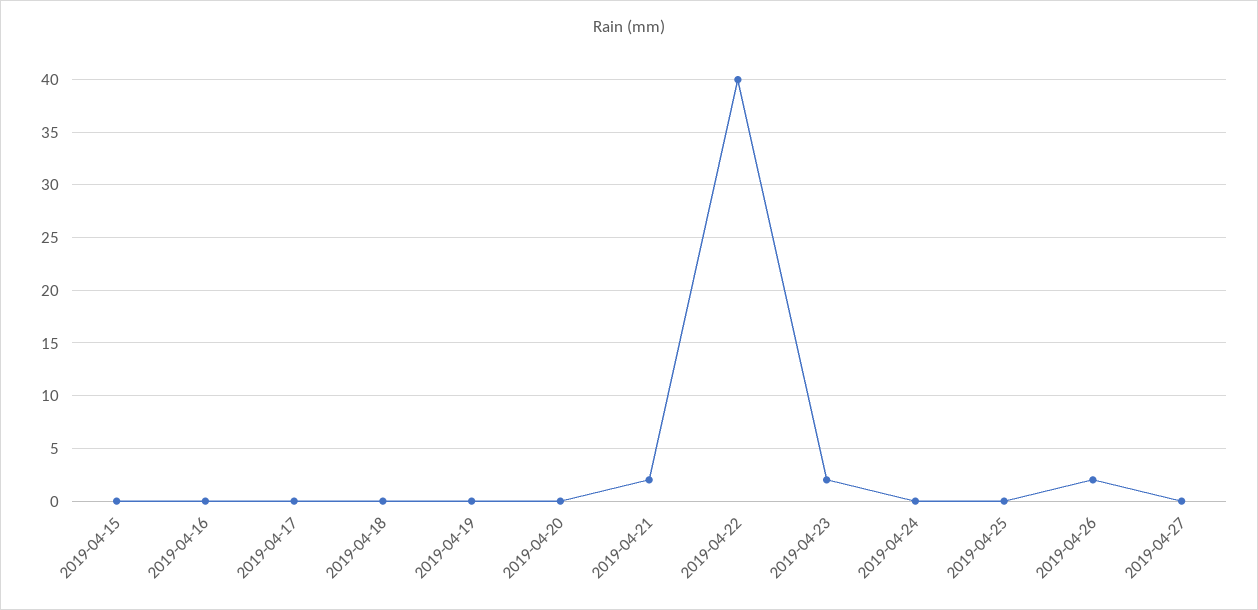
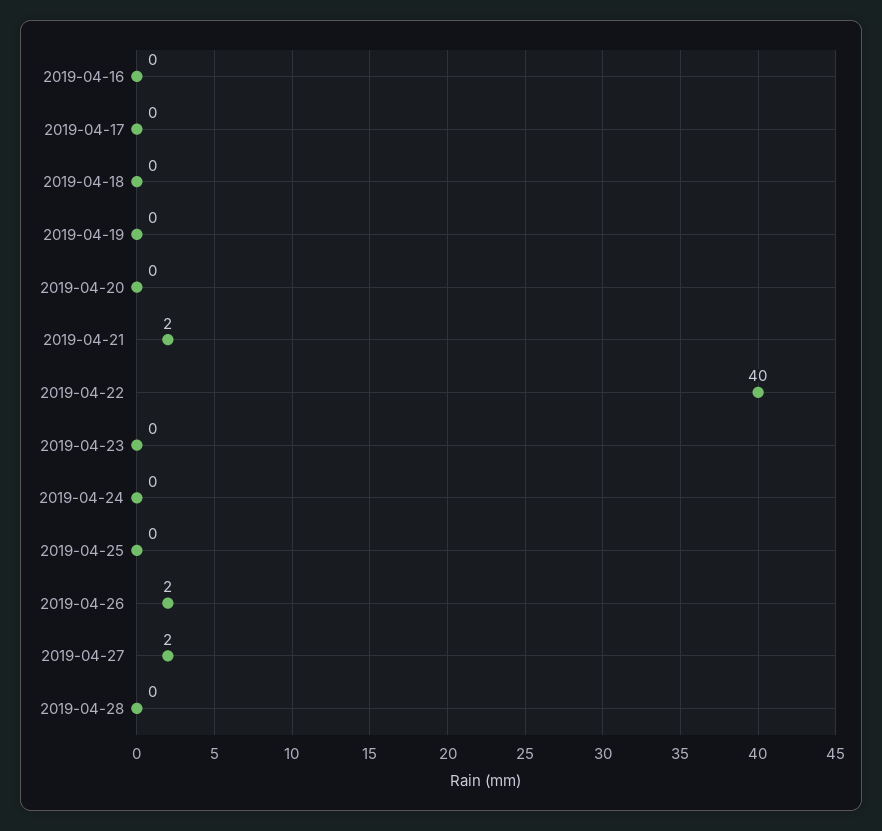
2019-04-15: 0 -> none
2019-04-23: 2 -> 0
2019-04-27: 0 -> 2
2019-04-28: none -> 0

